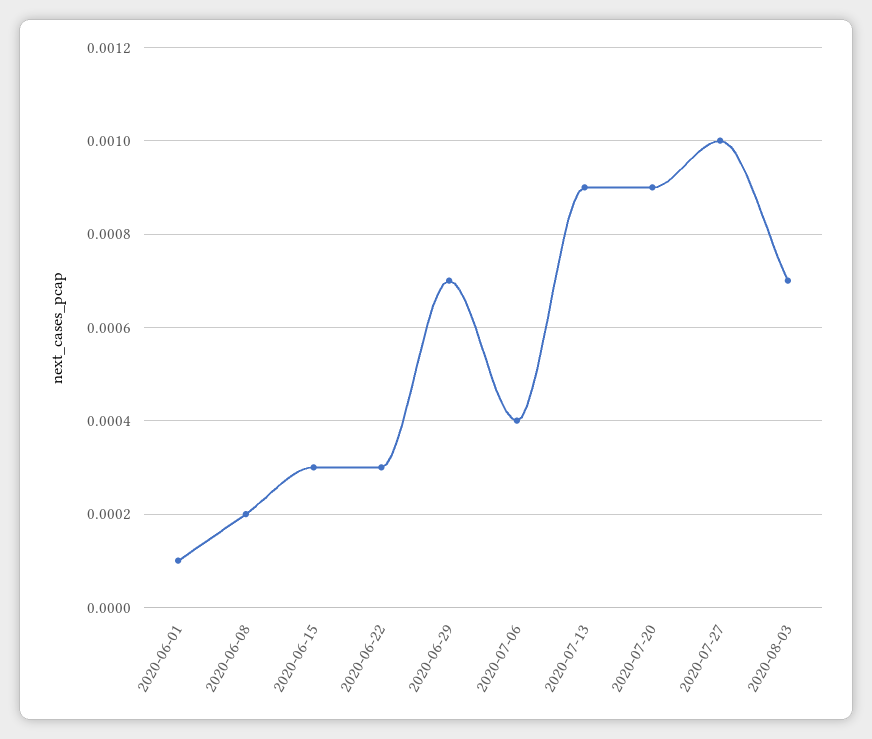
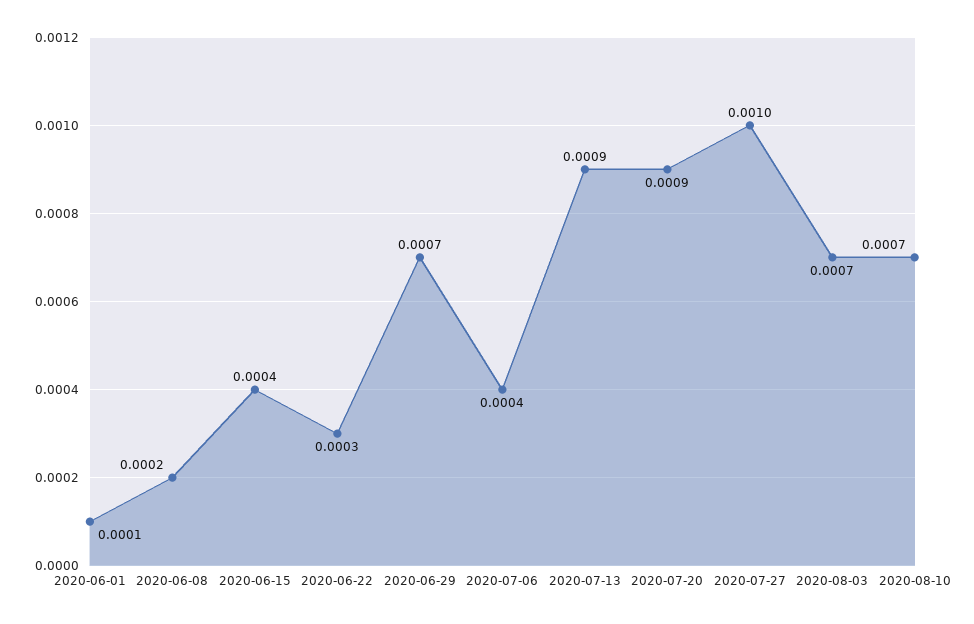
2020-06-15: 0.0003 -> 0.0004
2020-08-10: none -> 0.0007

